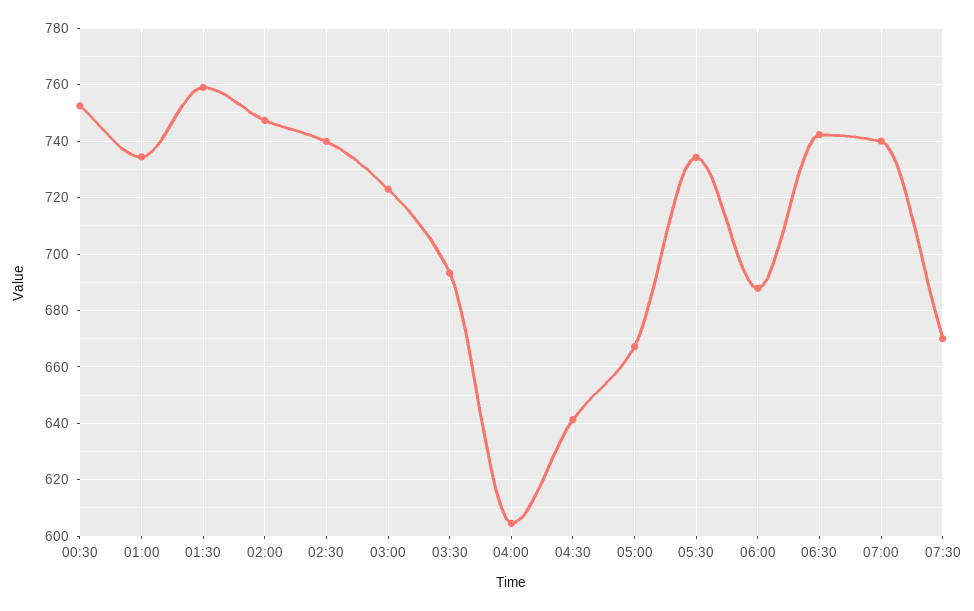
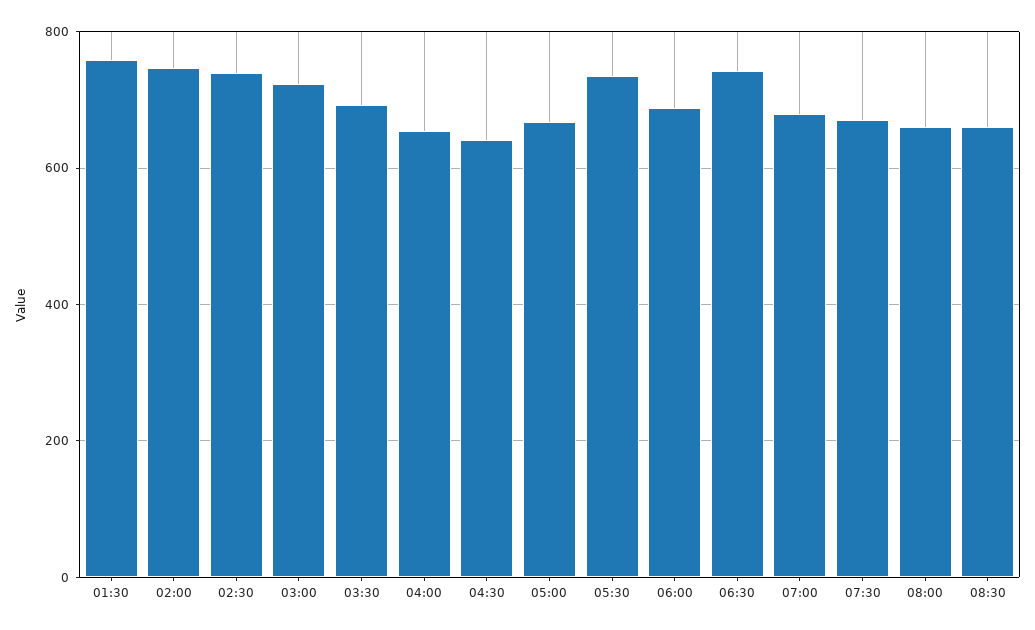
00:30: 752.5 -> none
01:00: 735 -> none
04:00: 605 -> 660
07:00: 740 -> 680
08:00: none -> 660
08:30: none -> 660

